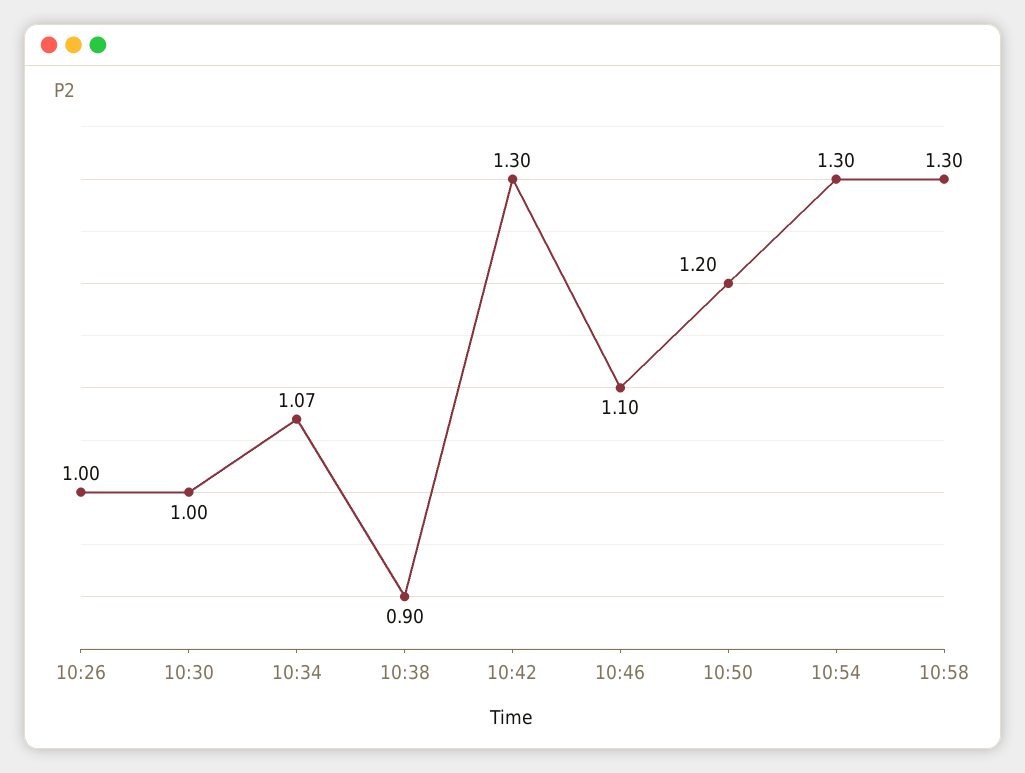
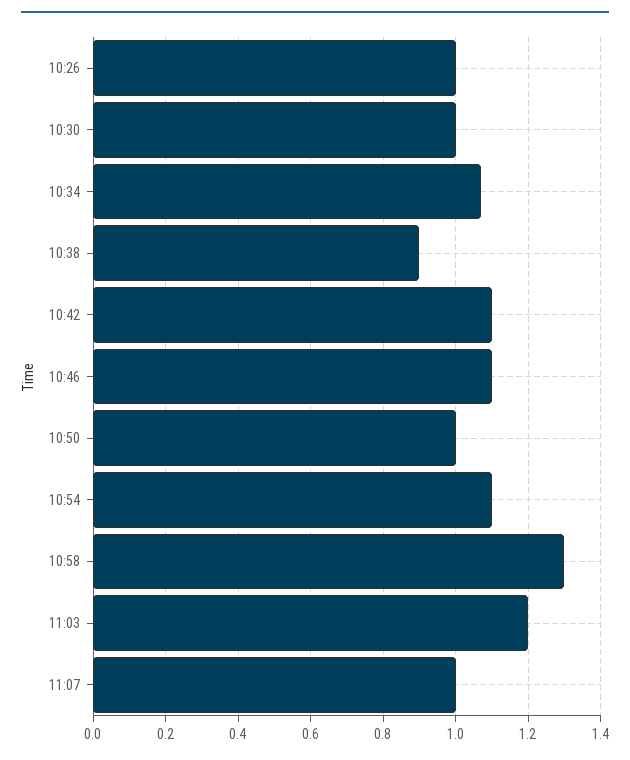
10:42: 1.3 -> 1.1
10:50: 1.2 -> 1
10:54: 1.3 -> 1.1
11:03: none -> 1.2
11:07: none -> 1

